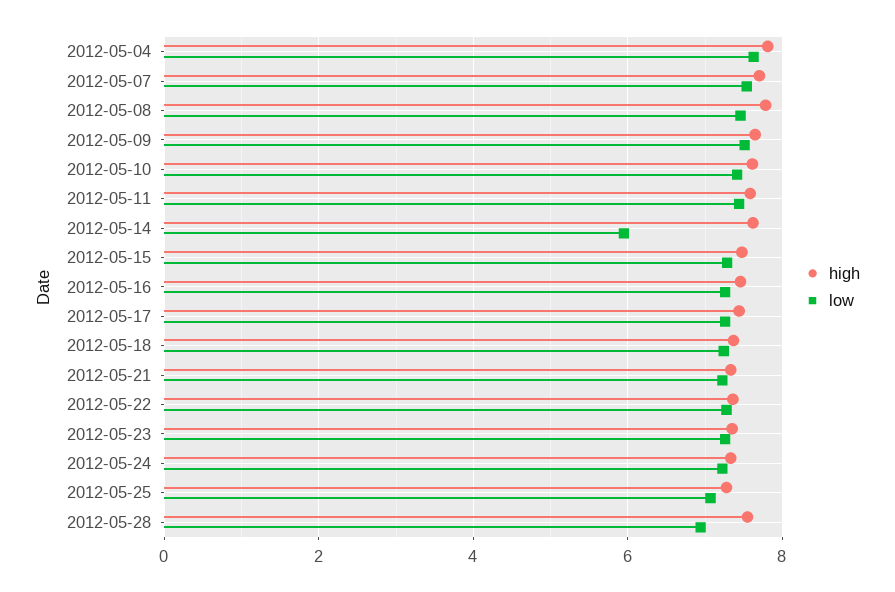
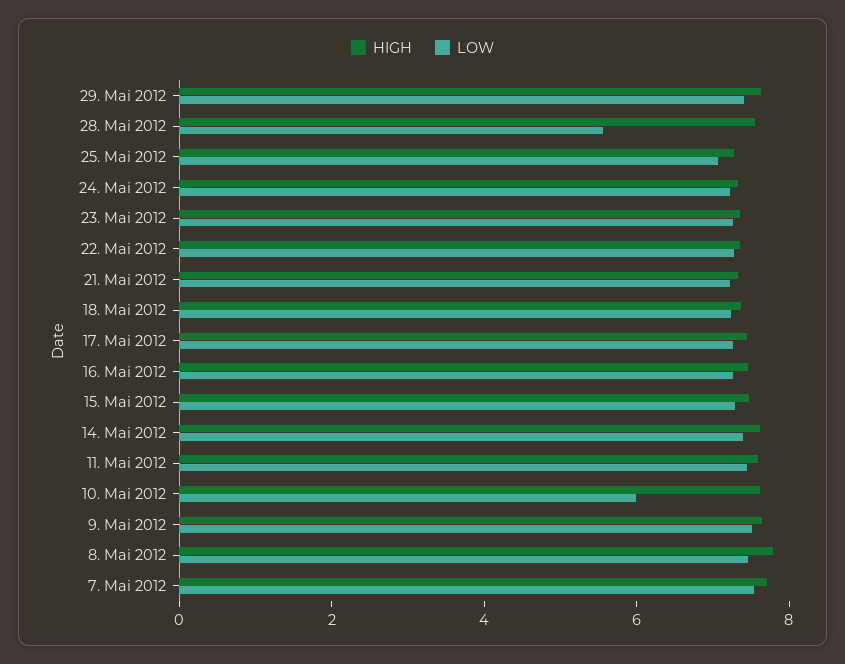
high, 2012-05-04: 7.8 -> none
low, 2012-05-04: 7.6 -> none
low, 2012-05-10: 7.4 -> 6
low, 2012-05-14: 6 -> 7.5
low, 2012-05-28: 7 -> 5.5
high, 29. Mai 2012: none -> 7.5
low, 29. Mai 2012: none -> 7.5

